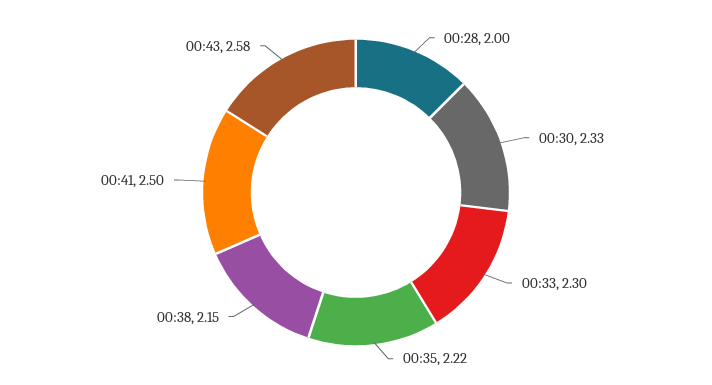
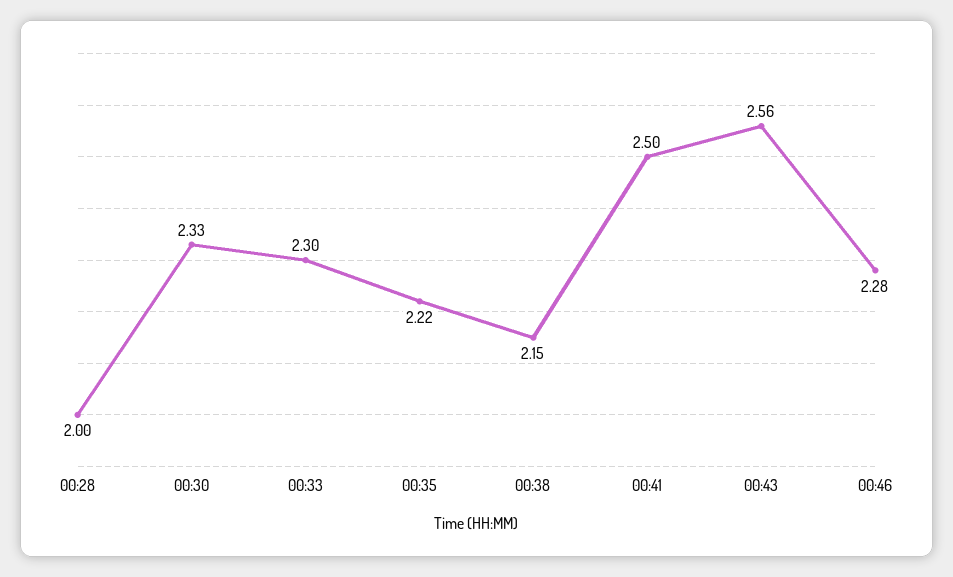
00:43: 2.58 -> 2.56
00:46: none -> 2.28

